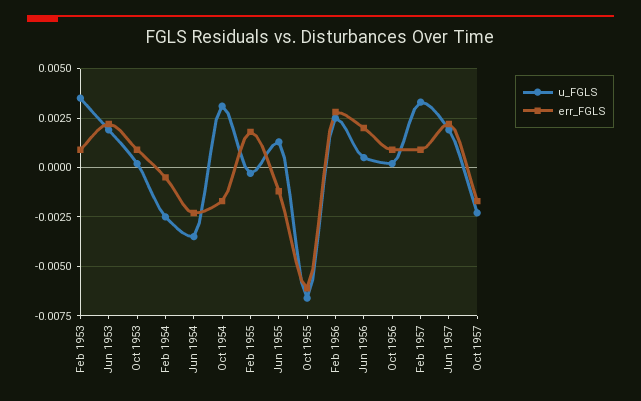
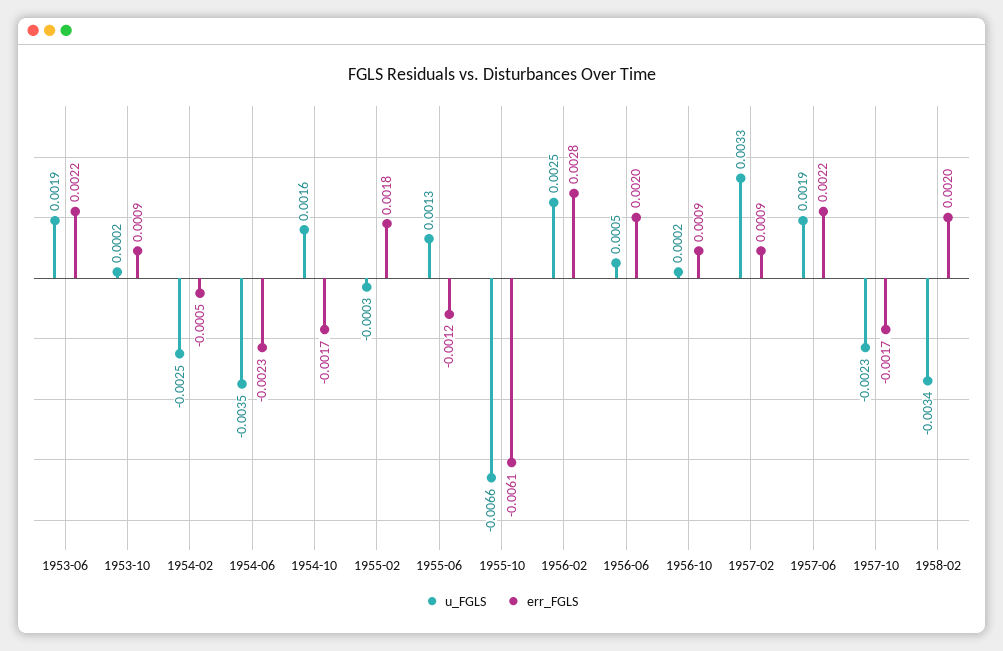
u_FGLS, Feb 1953: 0.0035 -> none
err_FGLS, Feb 1953: 0.001 -> none
u_FGLS, Oct 1954: 0.003 -> 0.0016
u_FGLS, 1958-02: none -> -0.0034
err_FGLS, 1958-02: none -> 0.002

